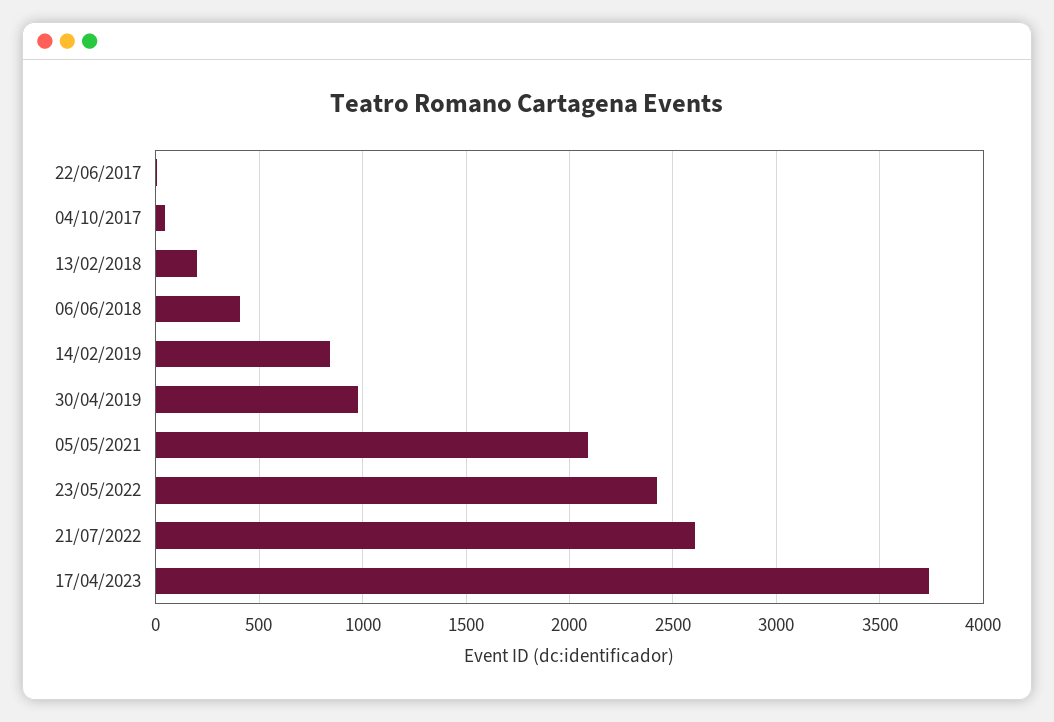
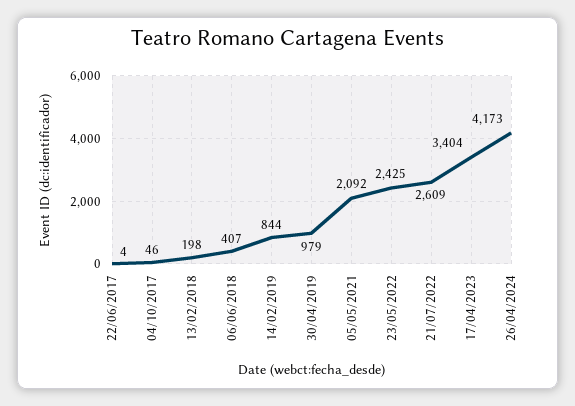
17/04/2023: 3750 -> 3404
26/04/2024: none -> 4173

